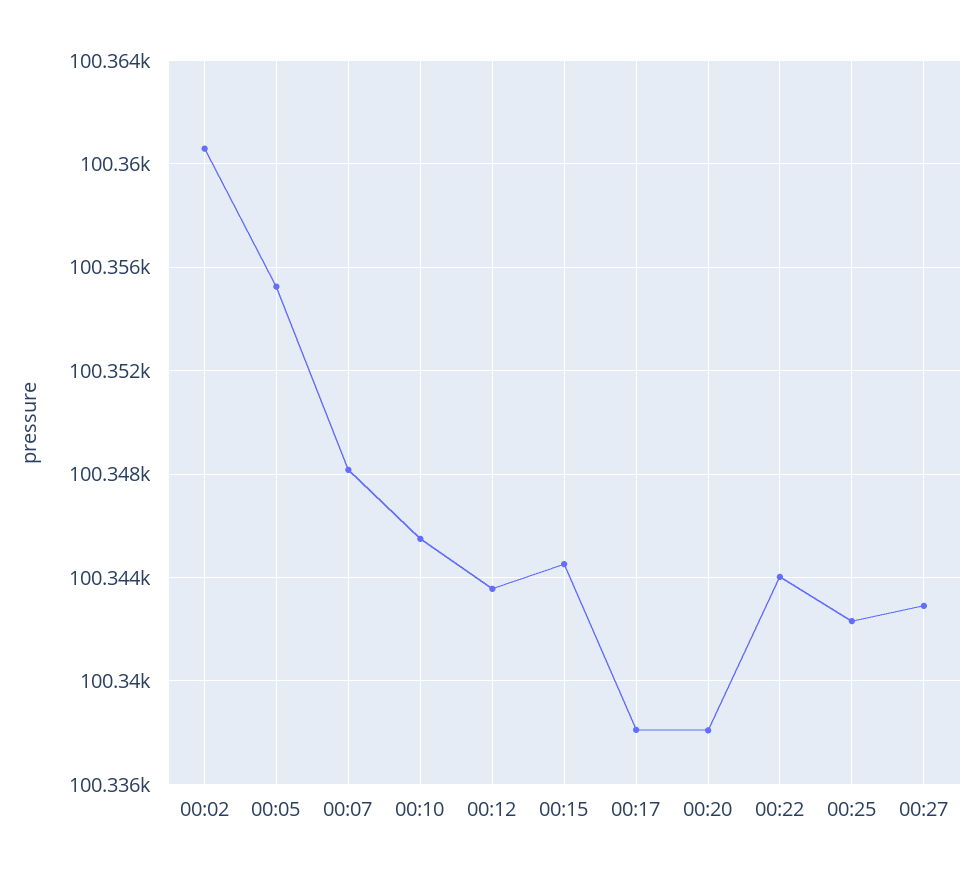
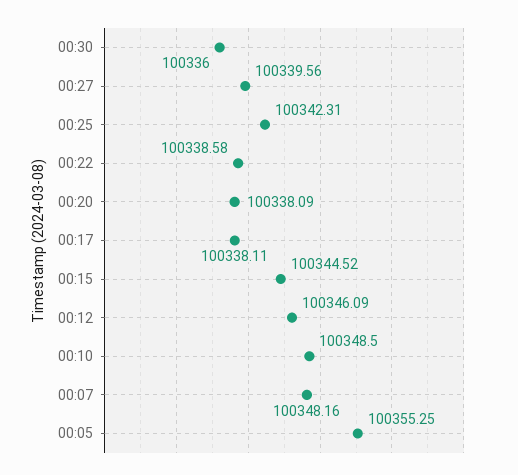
00:02: 100360.5 -> none
00:10: 100345.5 -> 100348.5
00:12: 100343.5 -> 100346.09
00:22: 100344 -> 100338.58
00:27: 100343 -> 100339.56
00:30: none -> 100336

